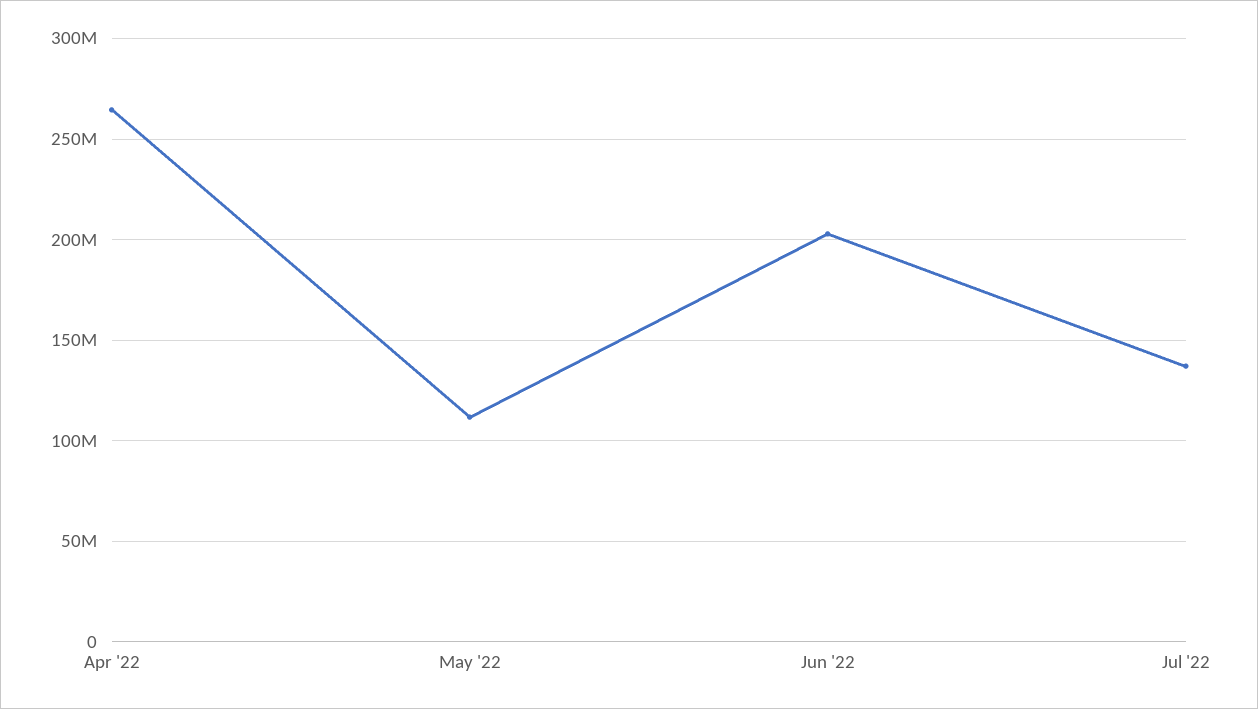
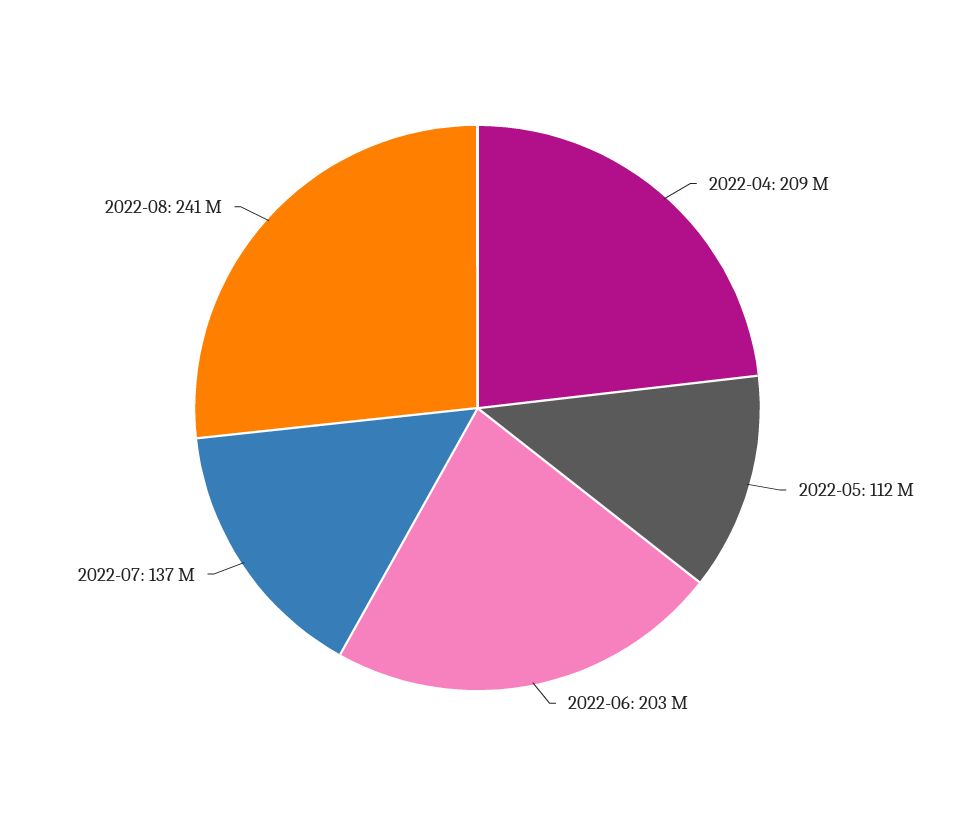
Apr '22: 265000000 -> 209000000
2022-08: none -> 241000000

